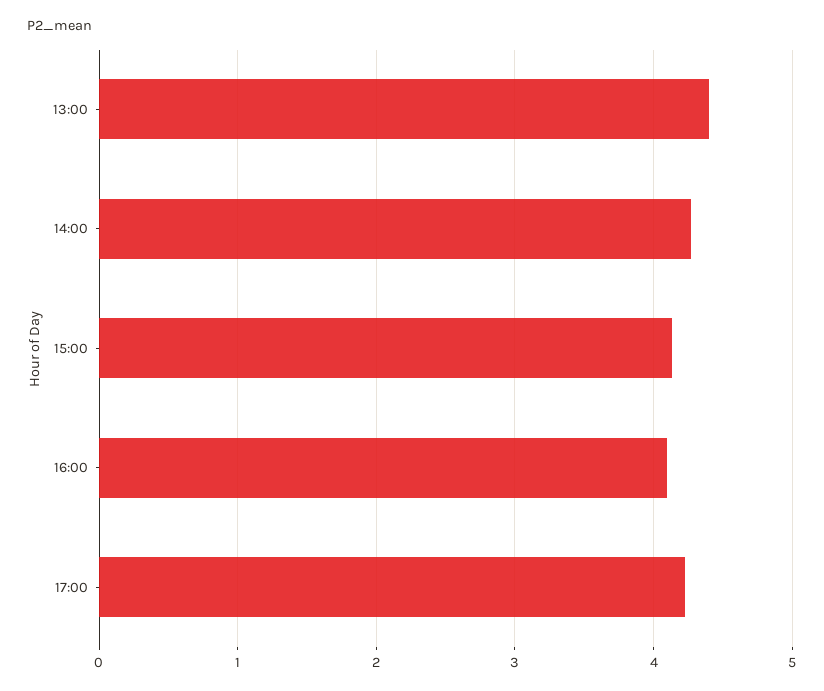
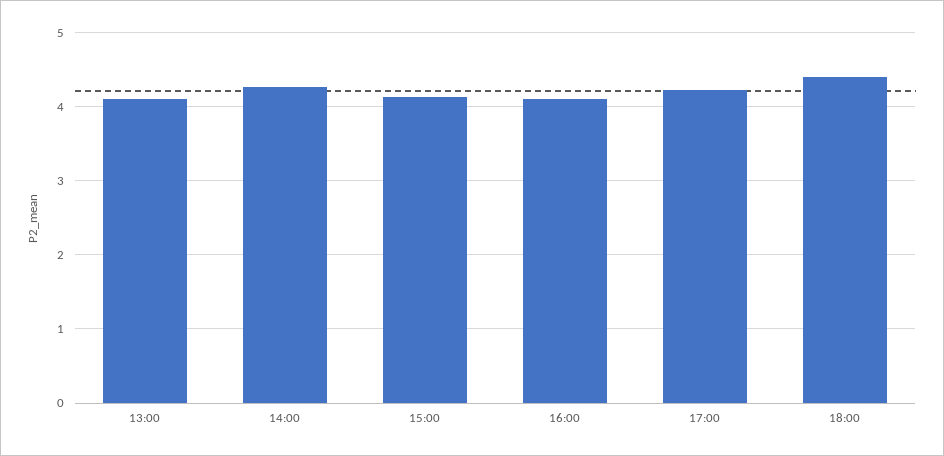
13:00: 4.4 -> 4.1
18:00: none -> 4.4

